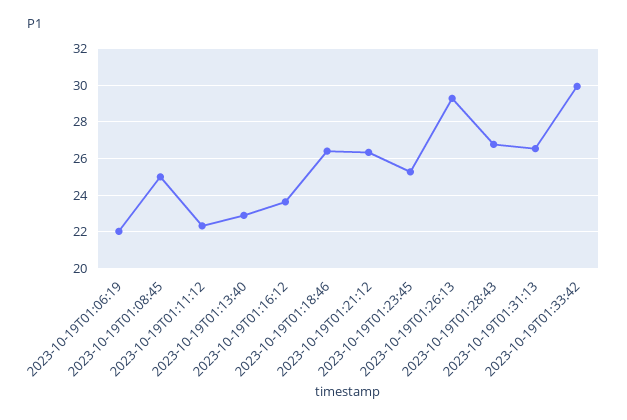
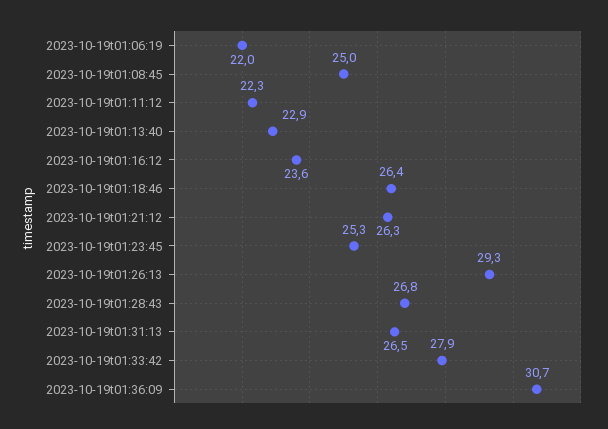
2023-10-19T01:33:42: 30 -> 27.9
2023-10-19t01:36:09: none -> 30.7

